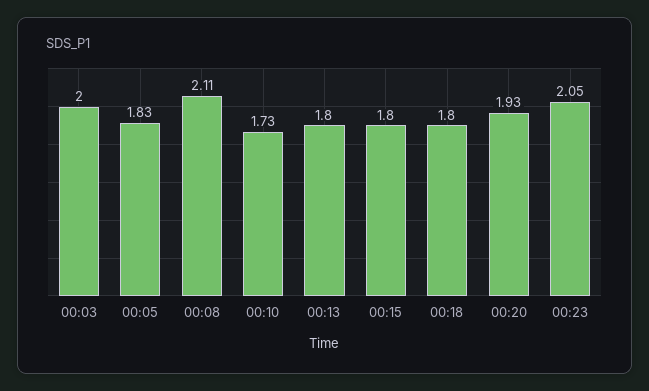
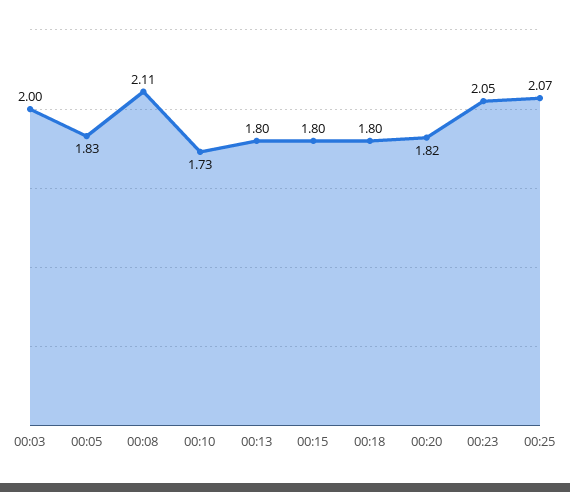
00:20: 1.93 -> 1.82
00:25: none -> 2.07

